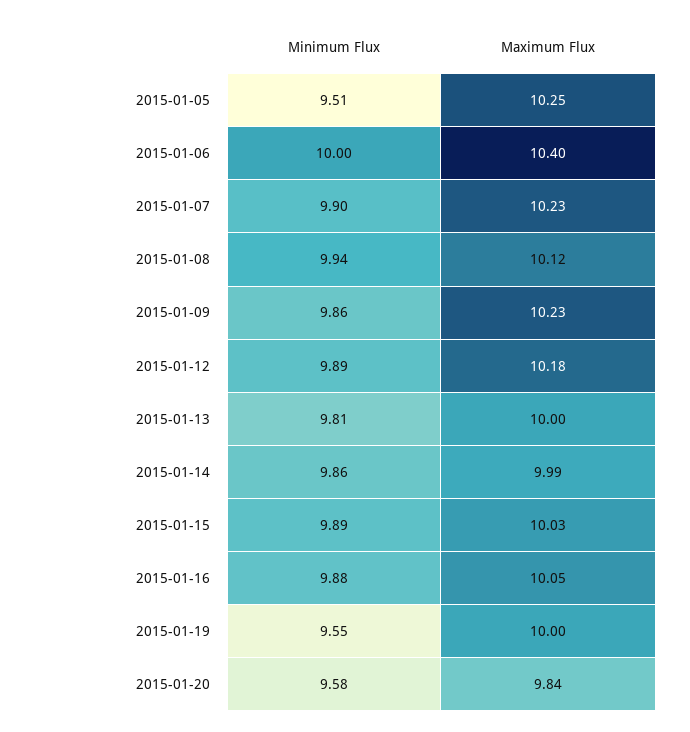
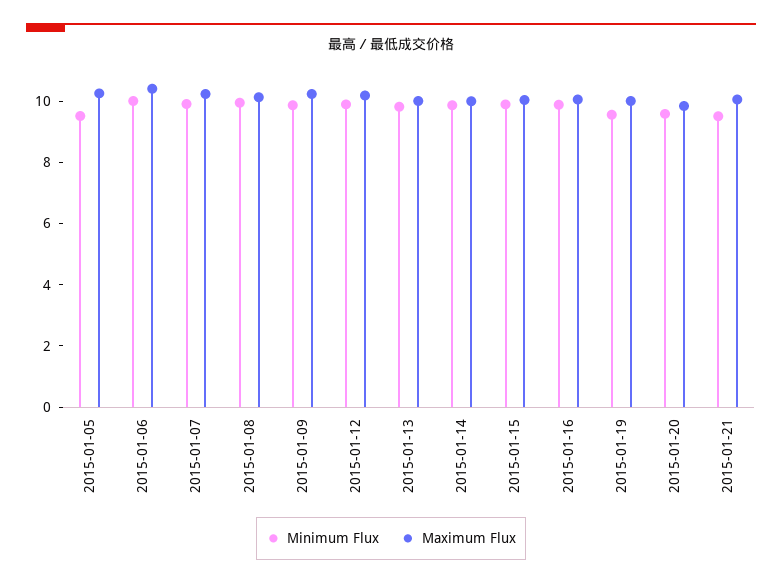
Minimum Flux, 2015-01-21: none -> 9.5
Maximum Flux, 2015-01-21: none -> 10

